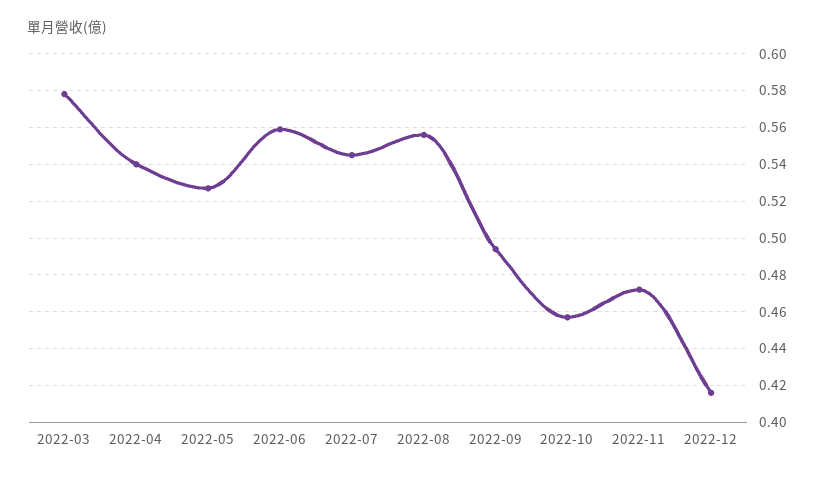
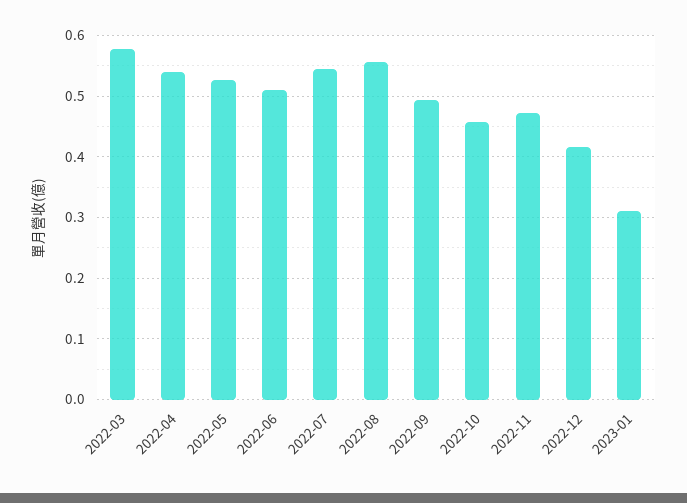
2022-06: 0.56 -> 0.51
2023-01: none -> 0.31

